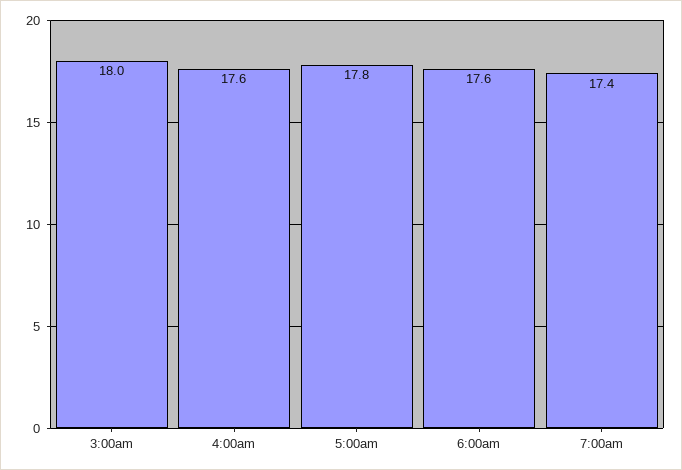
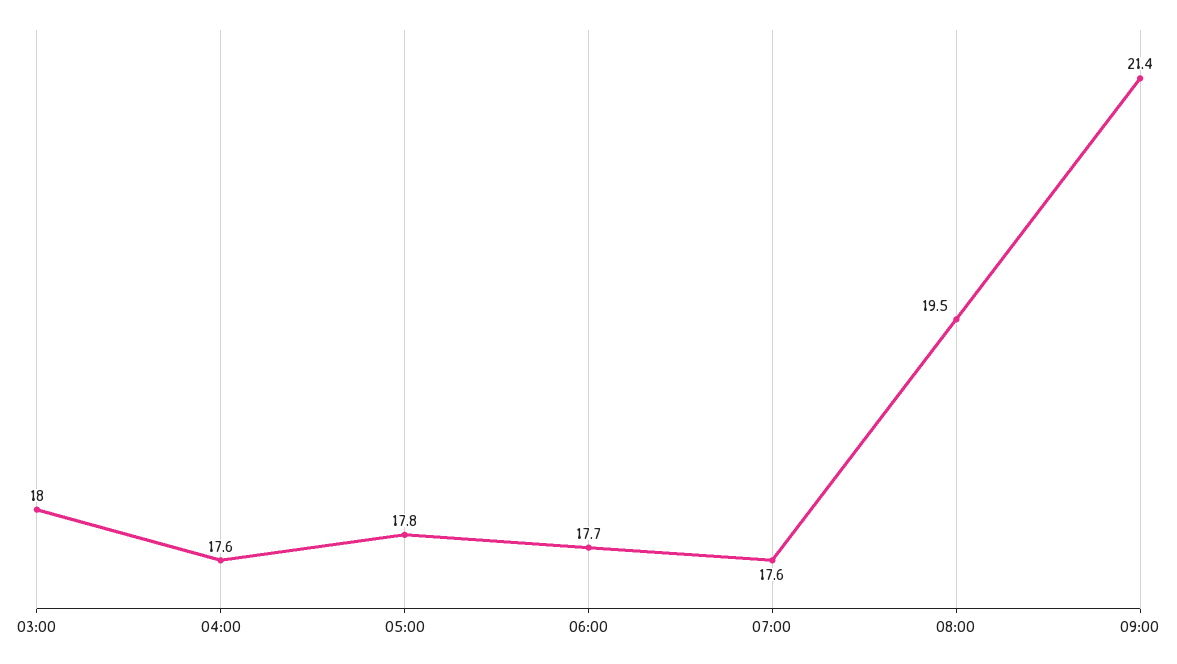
6:00am: 17.6 -> 17.7
7:00am: 17.4 -> 17.6
08:00: none -> 19.5
09:00: none -> 21.4

